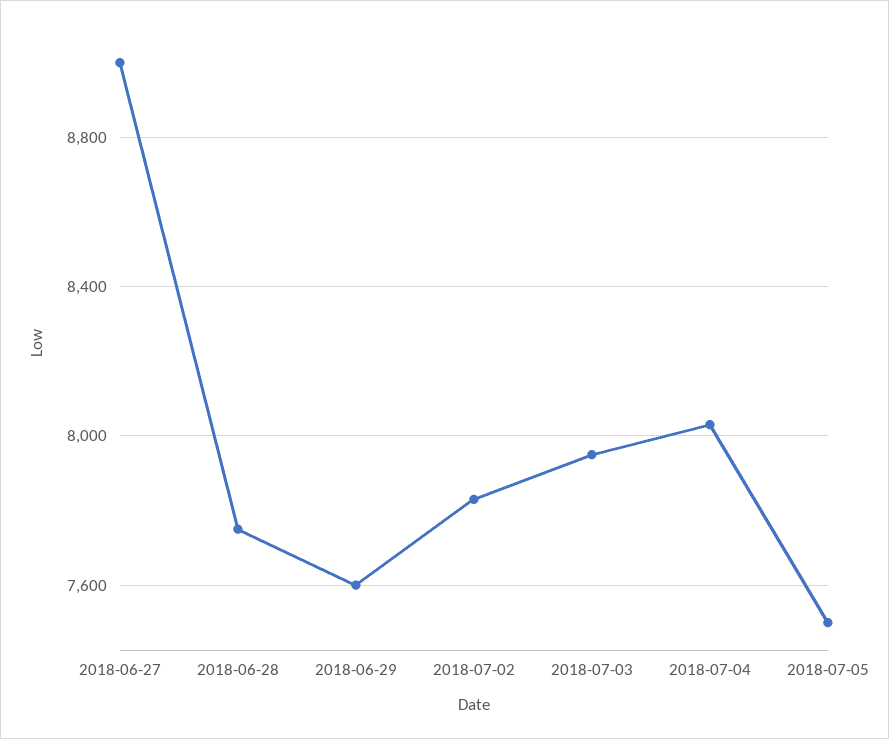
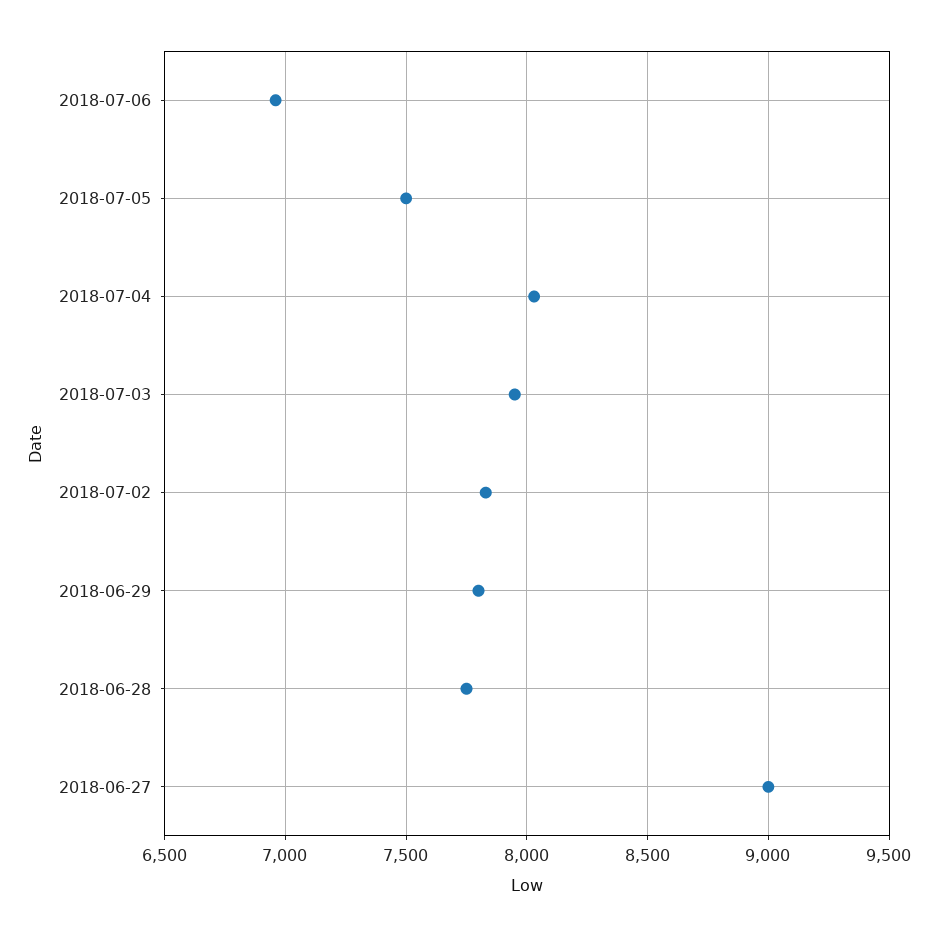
2018-06-29: 7600 -> 7800
2018-07-06: none -> 6950

